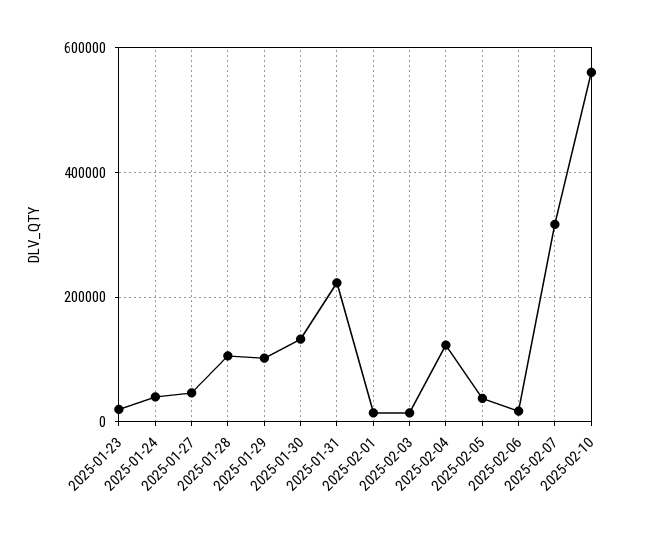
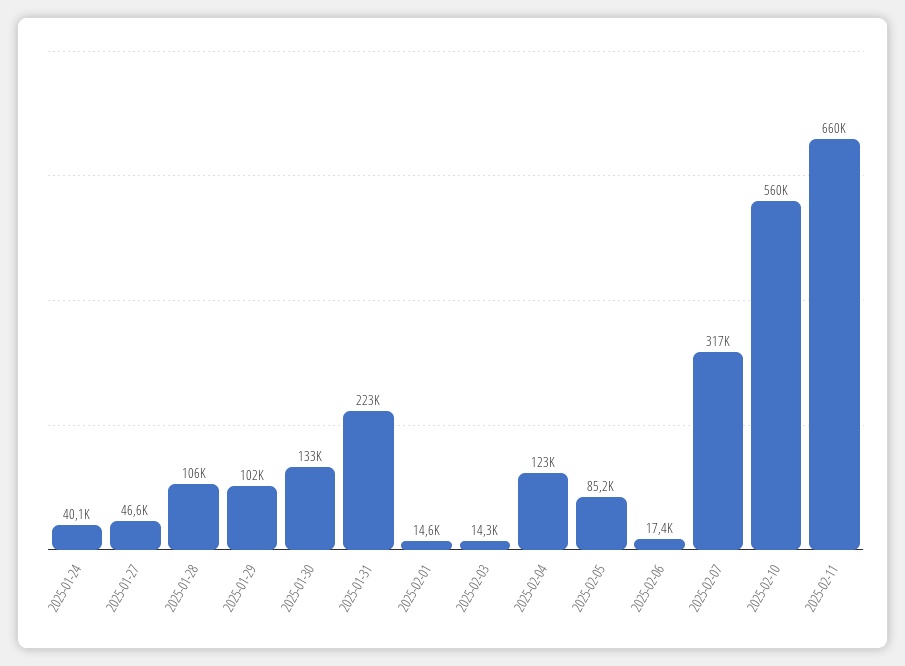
2025-01-23: 20000 -> none
2025-02-05: 40000 -> 85200
2025-02-11: none -> 660000

